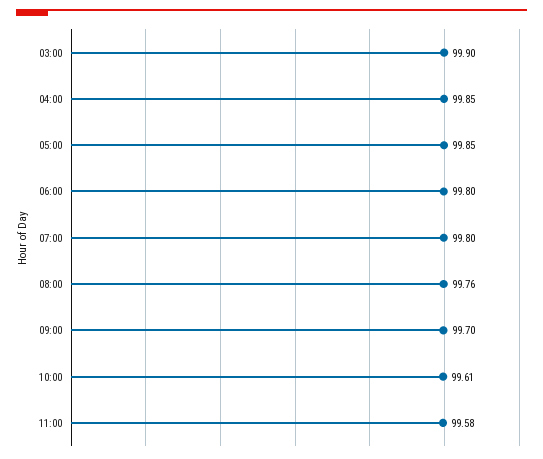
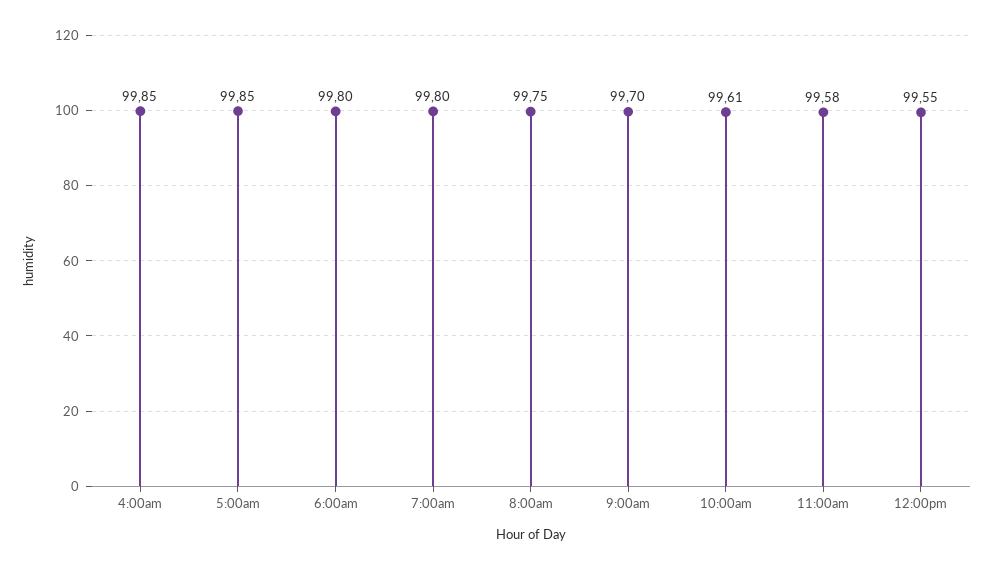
03:00: 99.9 -> none
08:00: 99.76 -> 99.75
12:00pm: none -> 99.55

